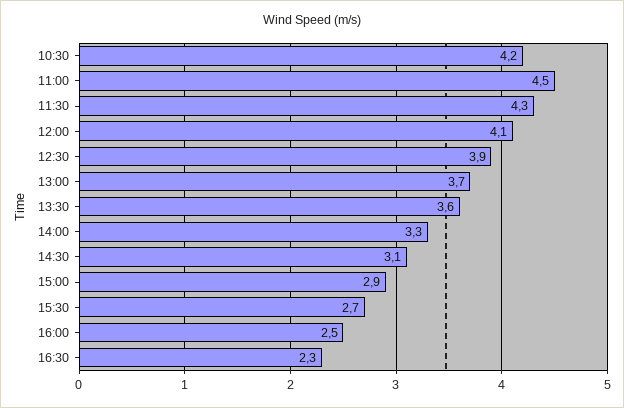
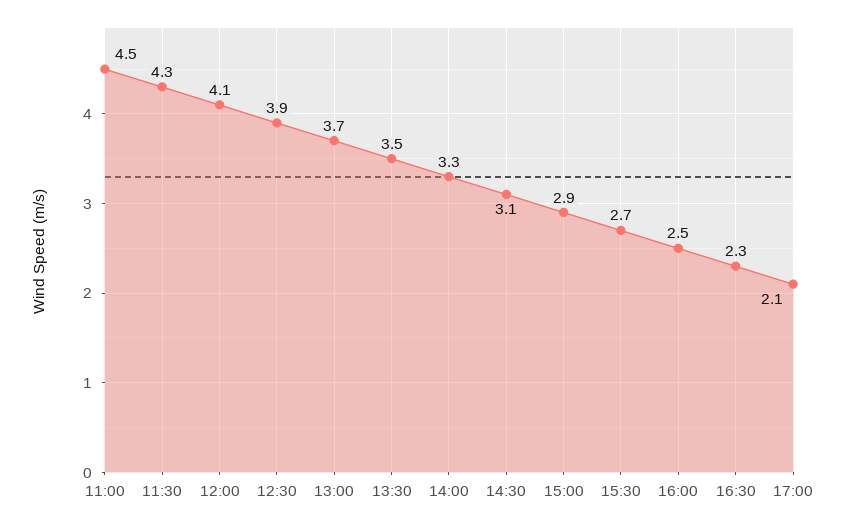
10:30: 4.2 -> none
13:30: 3.6 -> 3.5
17:00: none -> 2.1

